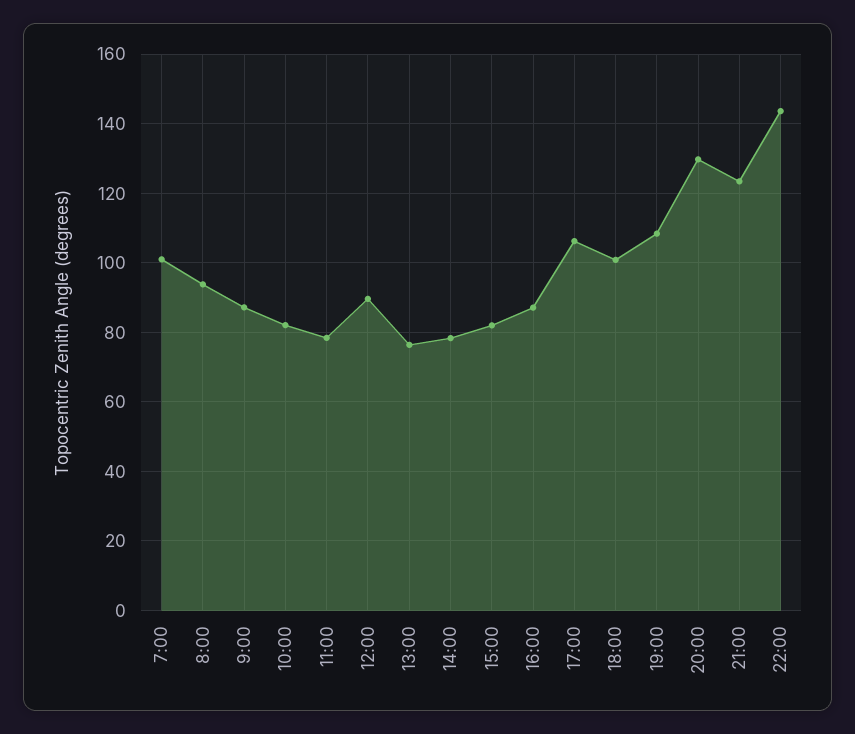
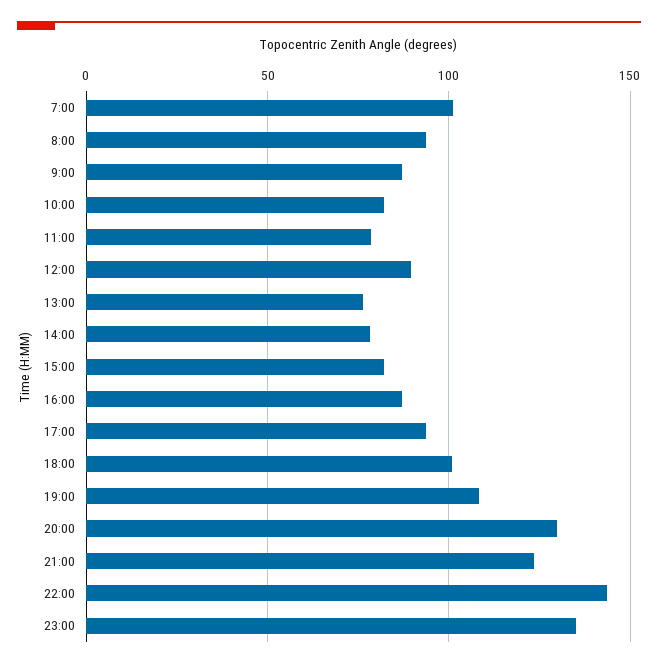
17:00: 106 -> 95
23:00: none -> 135

